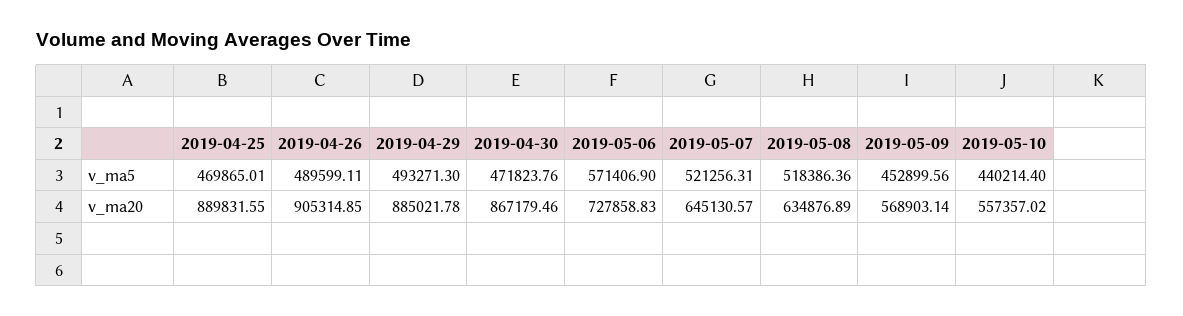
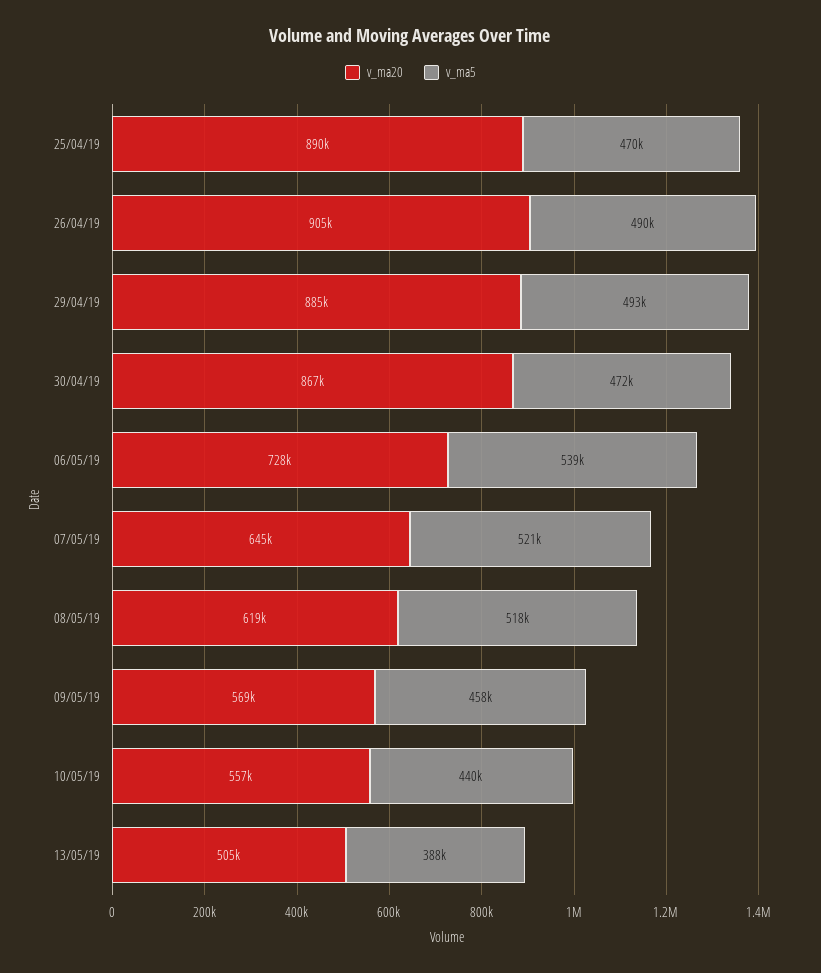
v_ma5, 2019-05-06: 571406.9 -> 539000
v_ma5, 2019-05-09: 452899.56 -> 458000
v_ma20, 2019-05-08: 634876.89 -> 619000
v_ma20, 13/05/19: none -> 505000
v_ma5, 13/05/19: none -> 388000

